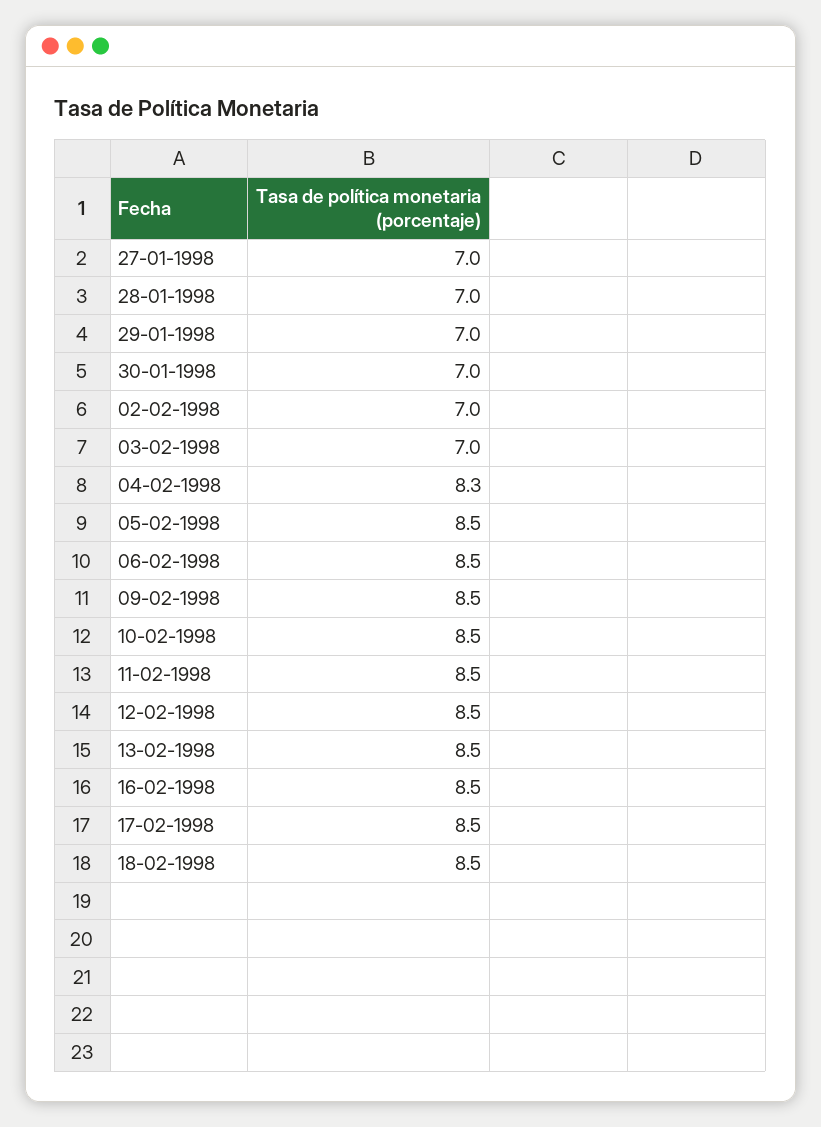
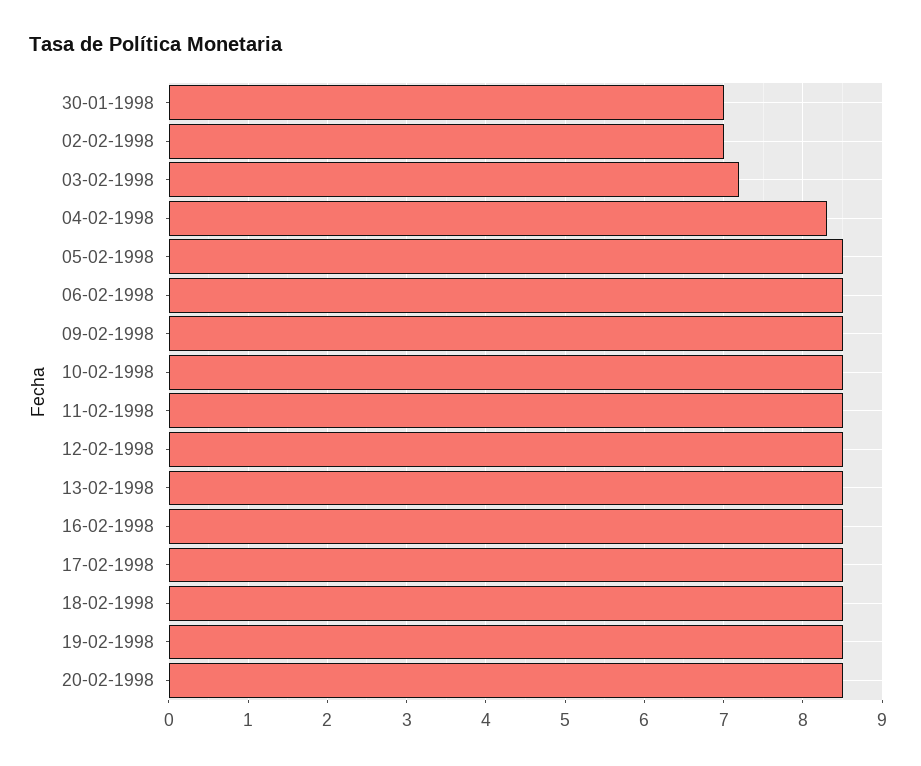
27-01-1998: 7 -> none
28-01-1998: 7 -> none
29-01-1998: 7 -> none
03-02-1998: 7 -> 7.2
19-02-1998: none -> 8.5
20-02-1998: none -> 8.5

